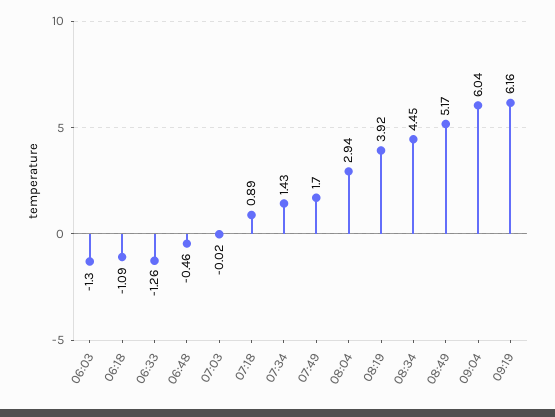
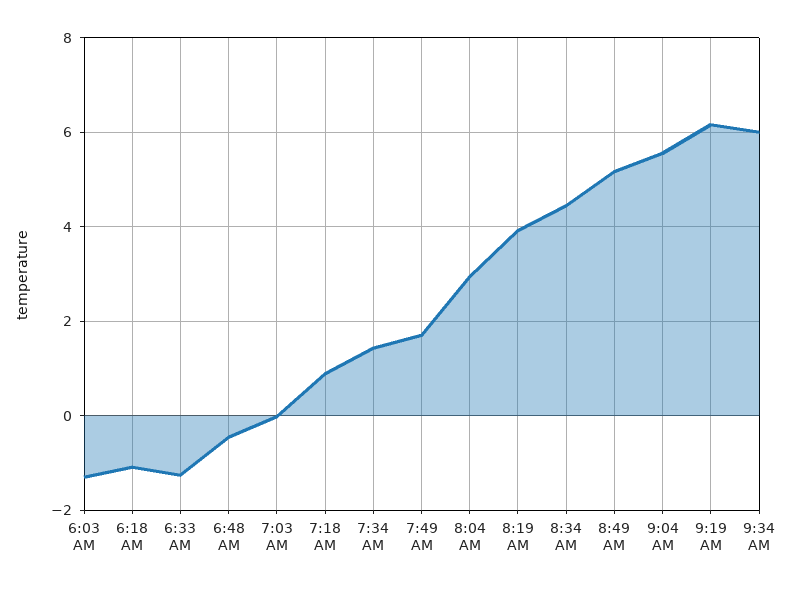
09:04: 6.04 -> 5.6
9:34 AM: none -> 6

